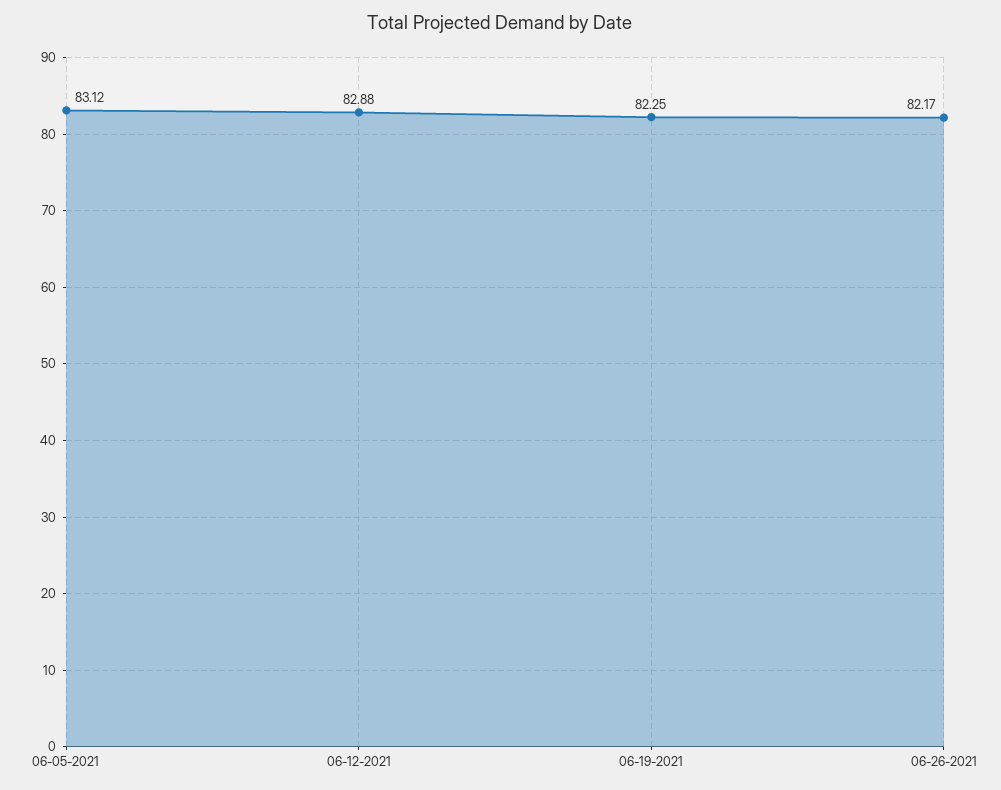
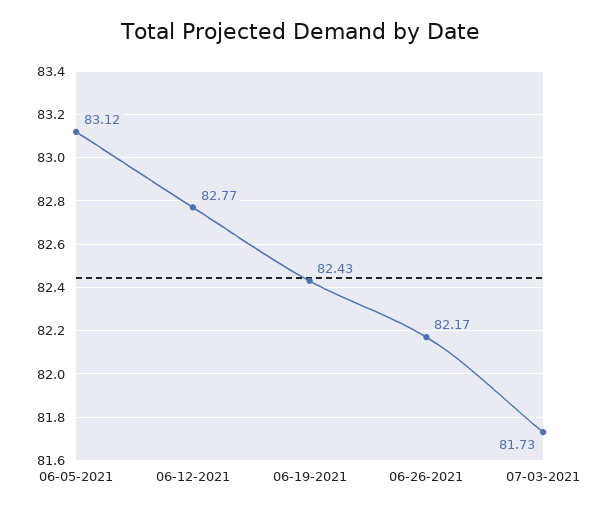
06-12-2021: 82.88 -> 82.77
06-19-2021: 82.25 -> 82.43
07-03-2021: none -> 81.73

